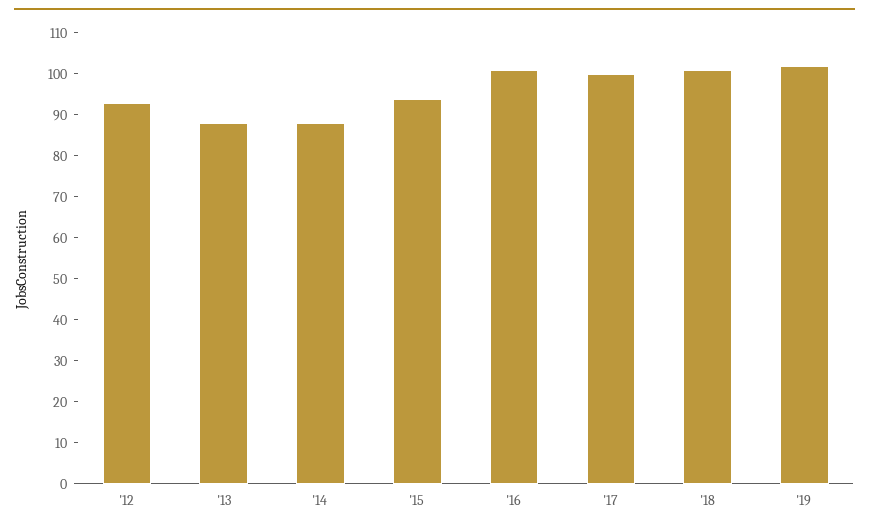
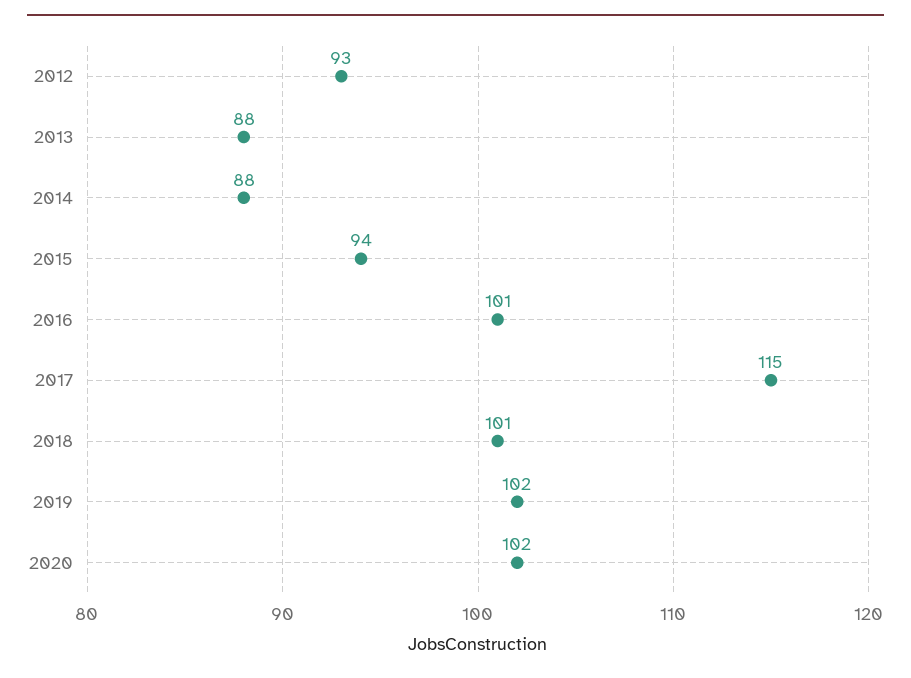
'17: 100 -> 115
2020: none -> 102

